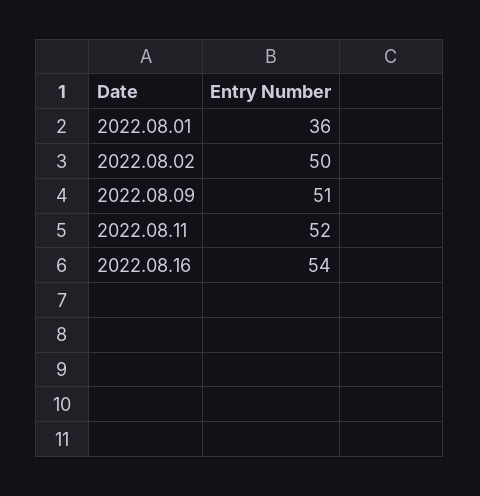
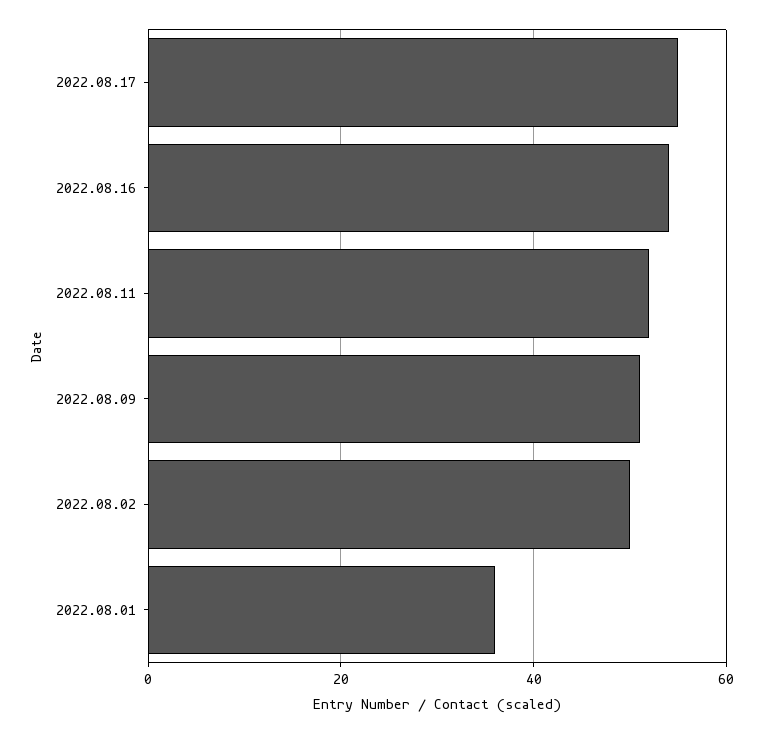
2022.08.17: none -> 55

